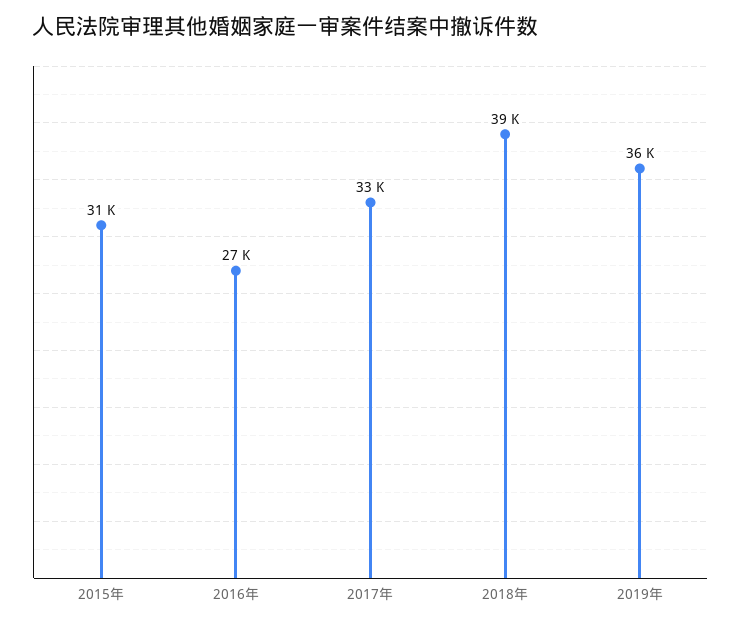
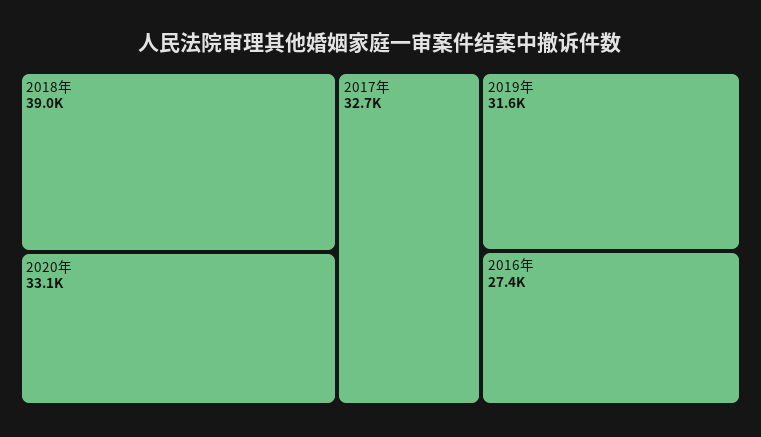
2015年: 31000 -> none
2019年: 36000 -> 31600
2020年: none -> 33100

